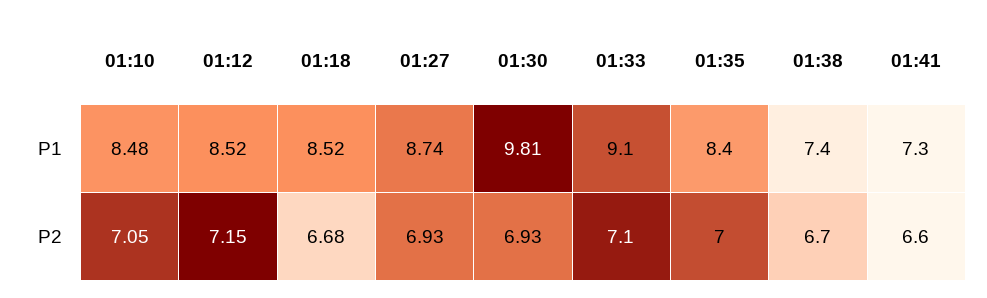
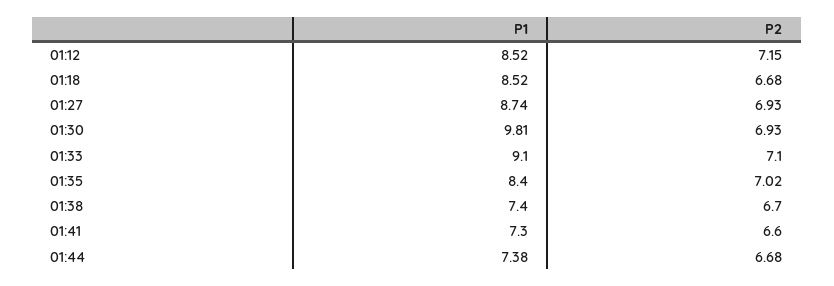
01:10, P1: 8.48 -> none
01:10, P2: 7.05 -> none
01:35, P2: 7 -> 7.02
01:44, P1: none -> 7.38
01:44, P2: none -> 6.68

